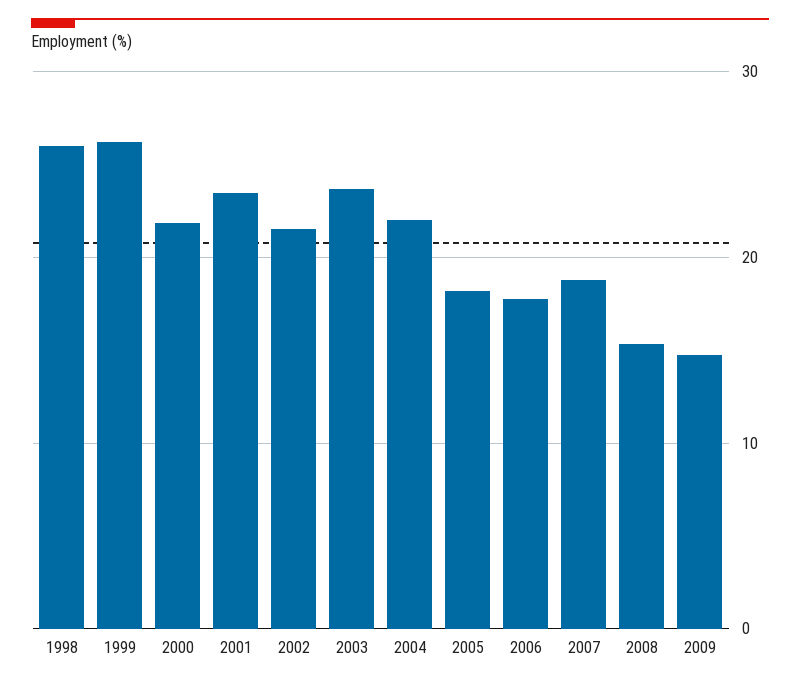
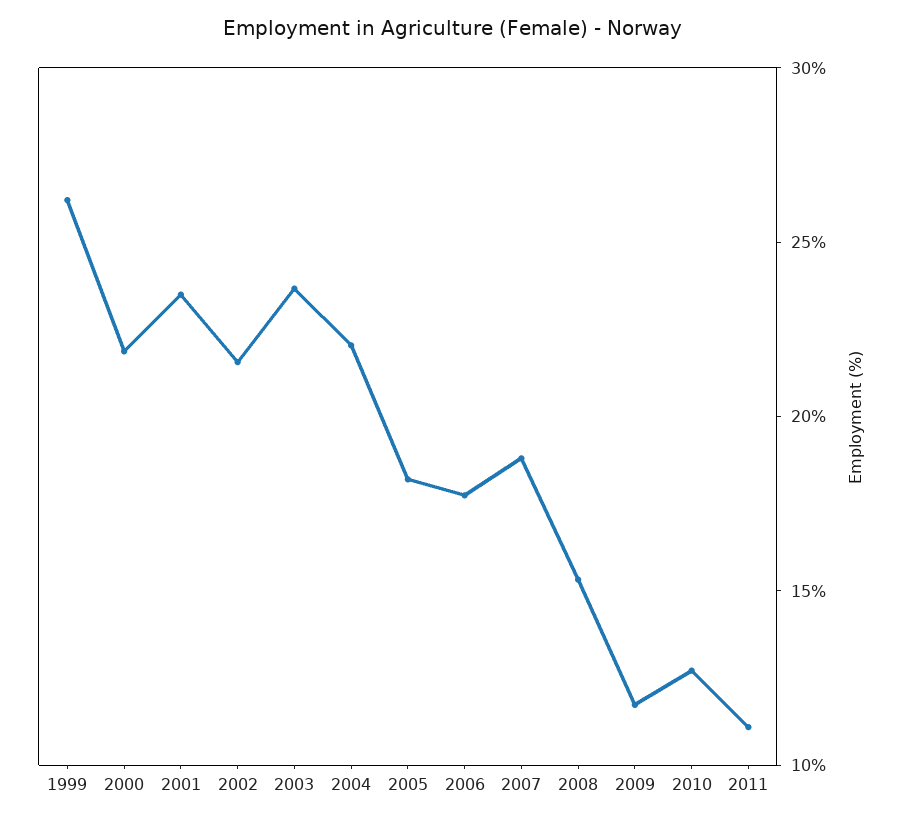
1998: 26 -> none
2009: 15 -> 12
2010: none -> 13
2011: none -> 11

